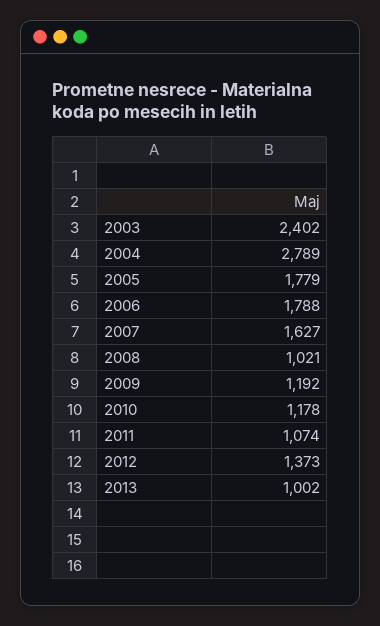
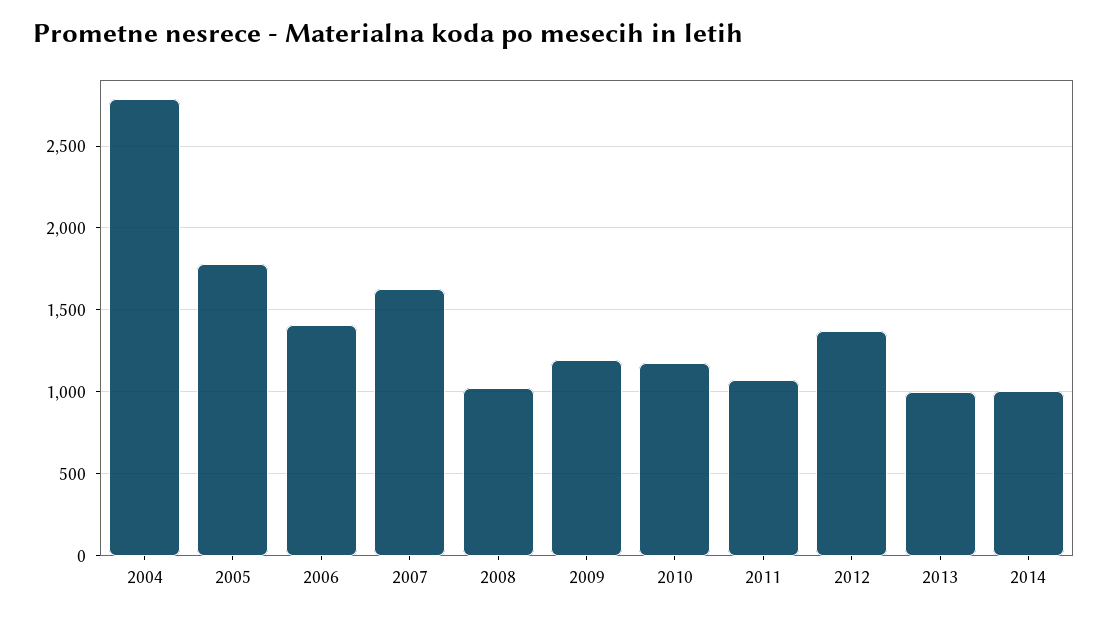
2003: 2402 -> none
2006: 1788 -> 1400
2014: none -> 1000

